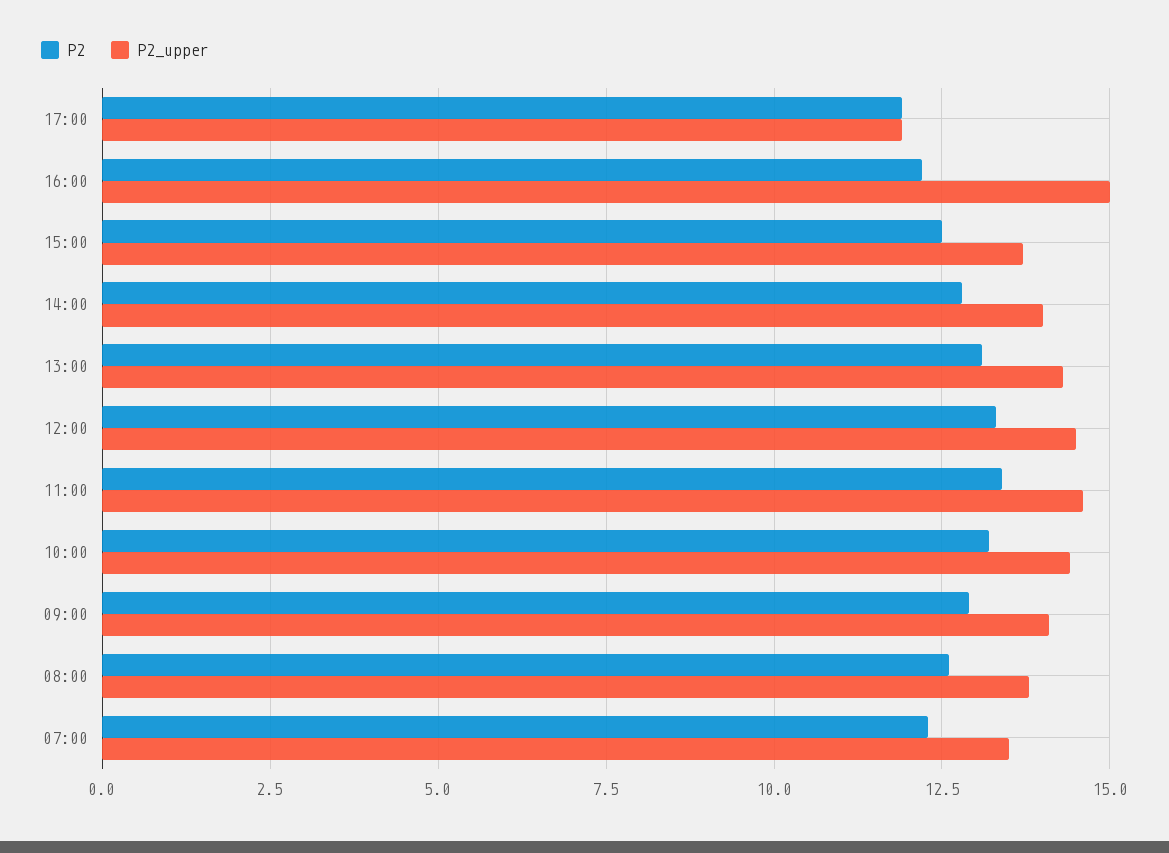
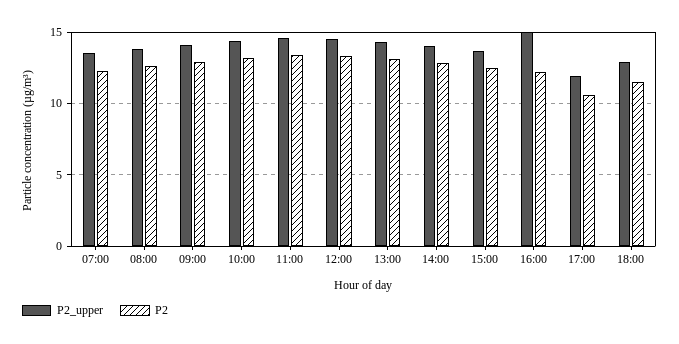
P2, 17:00: 12 -> 10.5
P2_upper, 18:00: none -> 13
P2, 18:00: none -> 11.5

